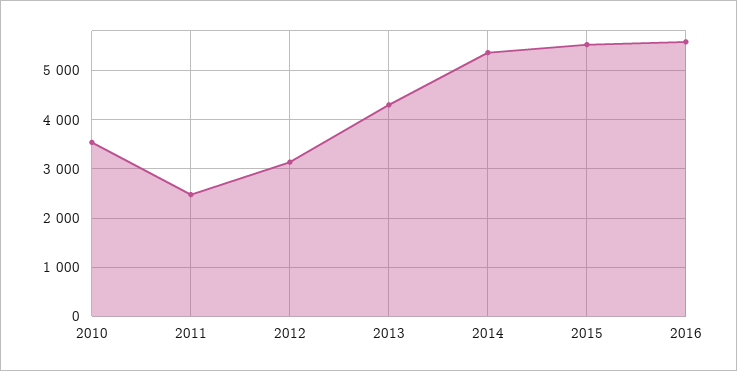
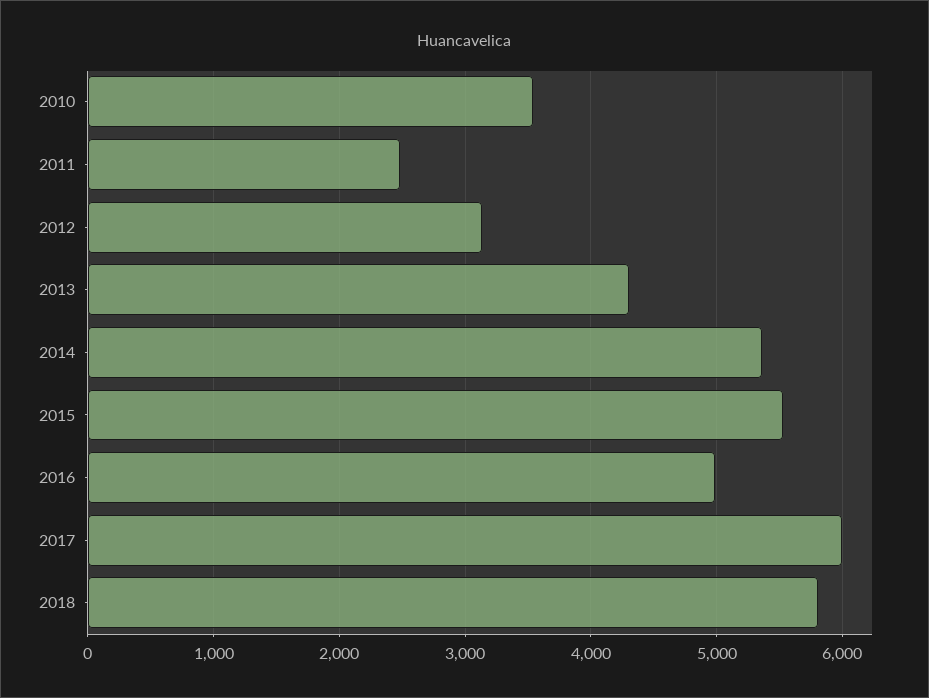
2016: 5600 -> 5000
2017: none -> 6000
2018: none -> 5800

